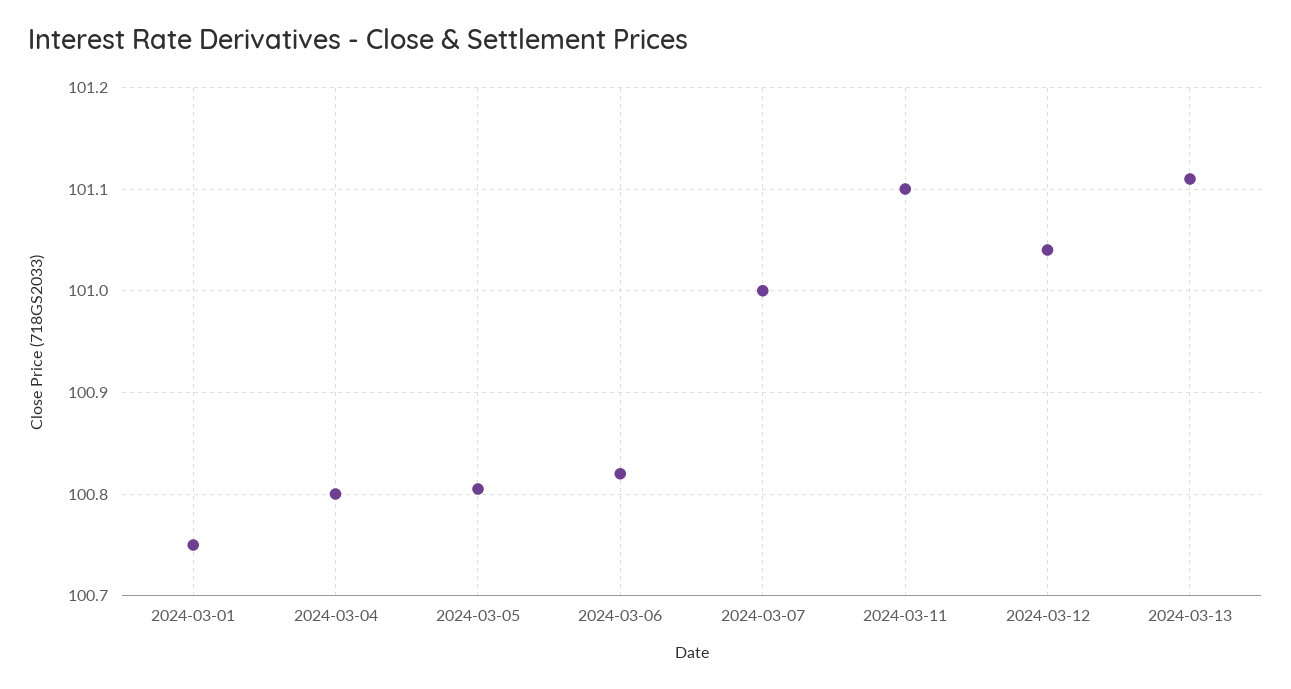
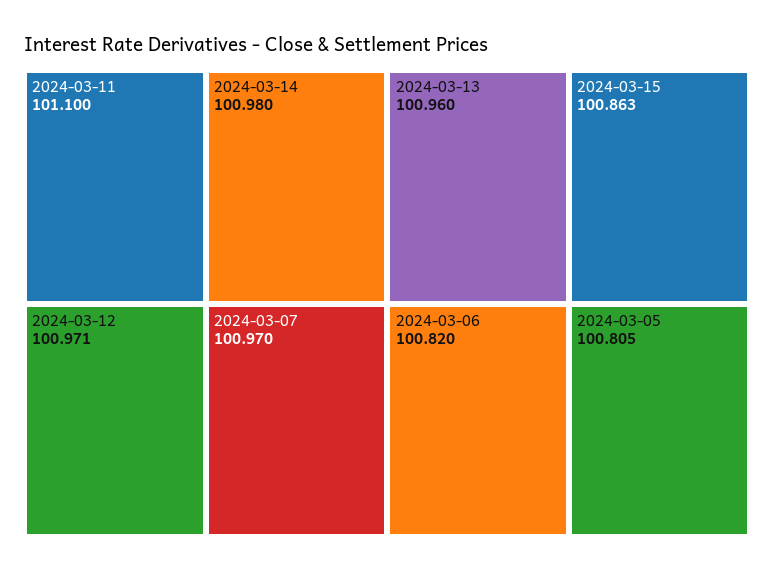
2024-03-01: 100.75 -> none
2024-03-04: 100.8 -> none
2024-03-07: 101 -> 100.97
2024-03-12: 101.04 -> 100.971
2024-03-13: 101.11 -> 100.96
2024-03-14: none -> 100.98
2024-03-15: none -> 100.863

